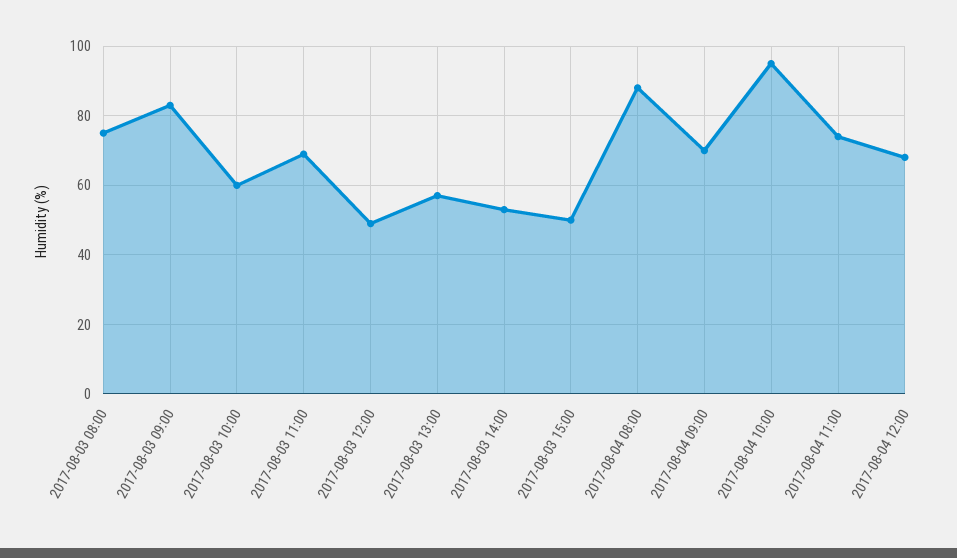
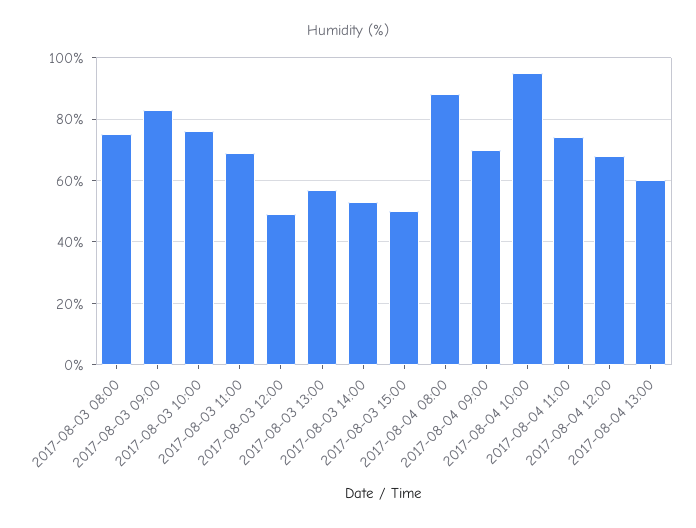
2017-08-03 10:00: 60 -> 75
2017-08-04 13:00: none -> 60

